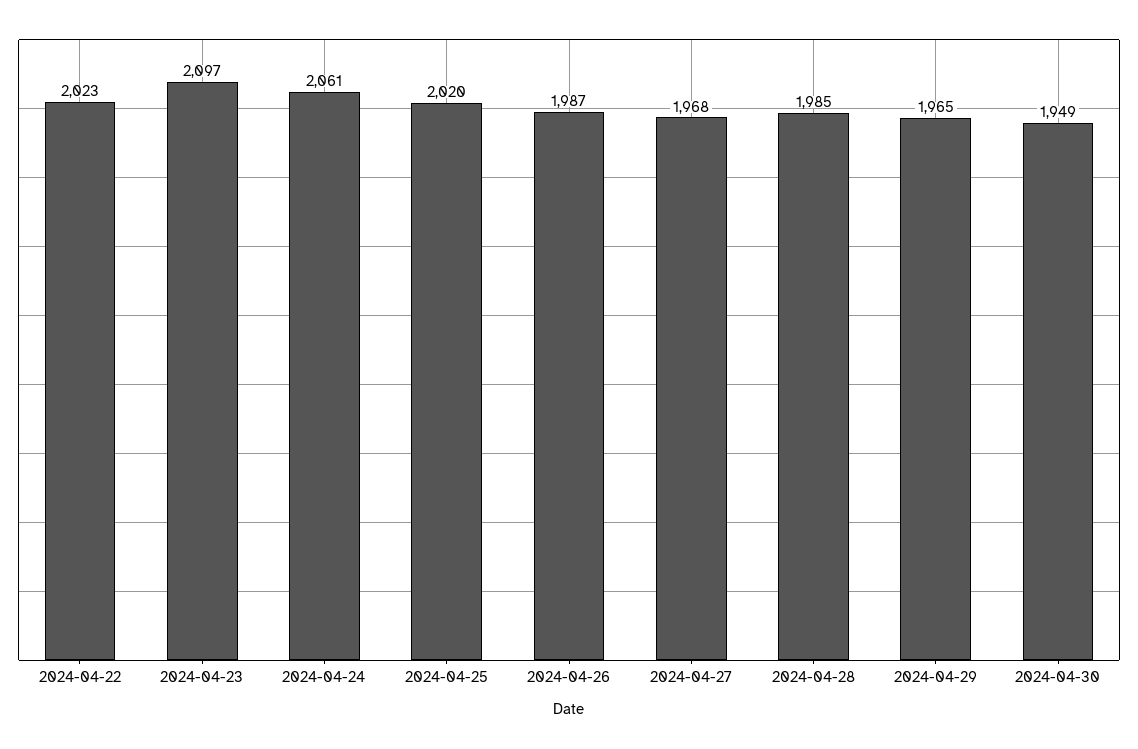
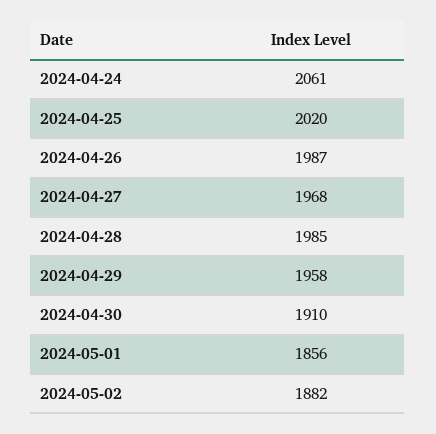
2024-04-22: 2023 -> none
2024-04-23: 2097 -> none
2024-04-29: 1965 -> 1958
2024-04-30: 1949 -> 1910
2024-05-01: none -> 1856
2024-05-02: none -> 1882

